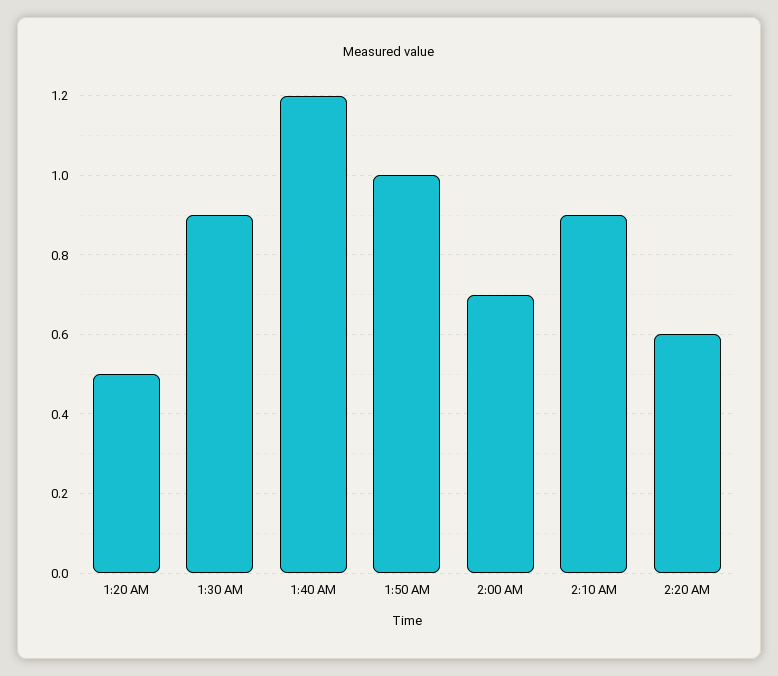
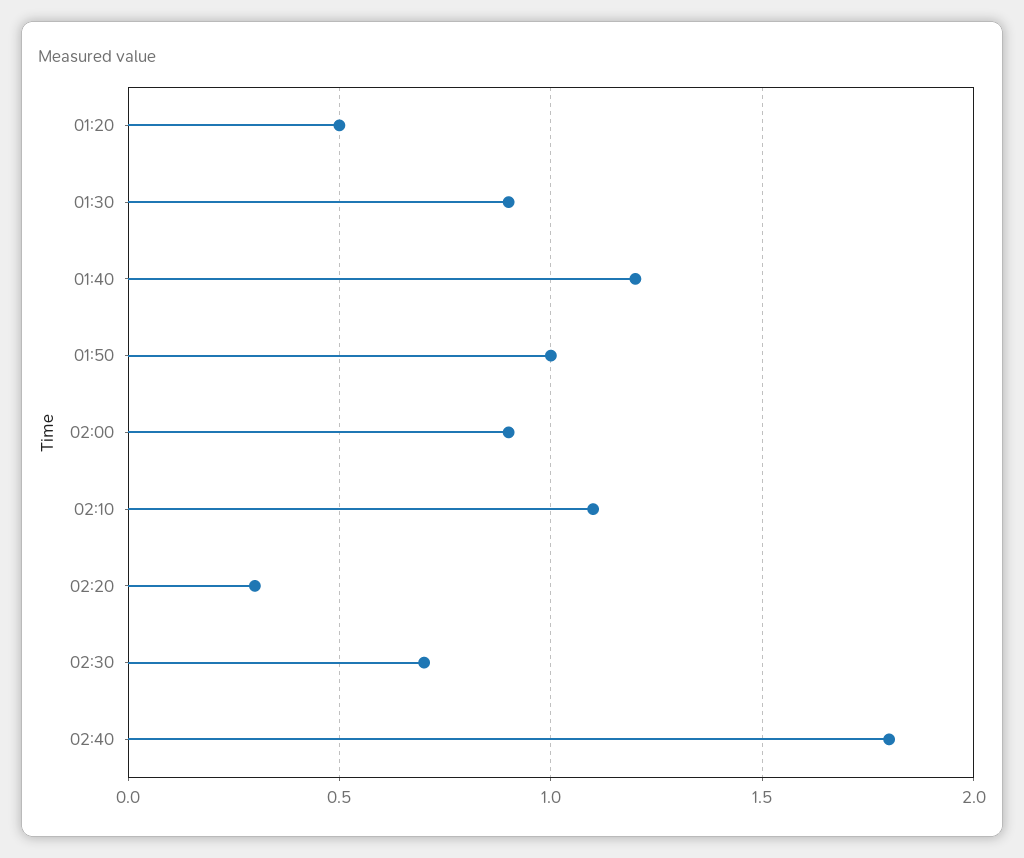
2:00 AM: 0.7 -> 0.9
2:10 AM: 0.9 -> 1.1
2:20 AM: 0.6 -> 0.3
02:30: none -> 0.7
02:40: none -> 1.8

